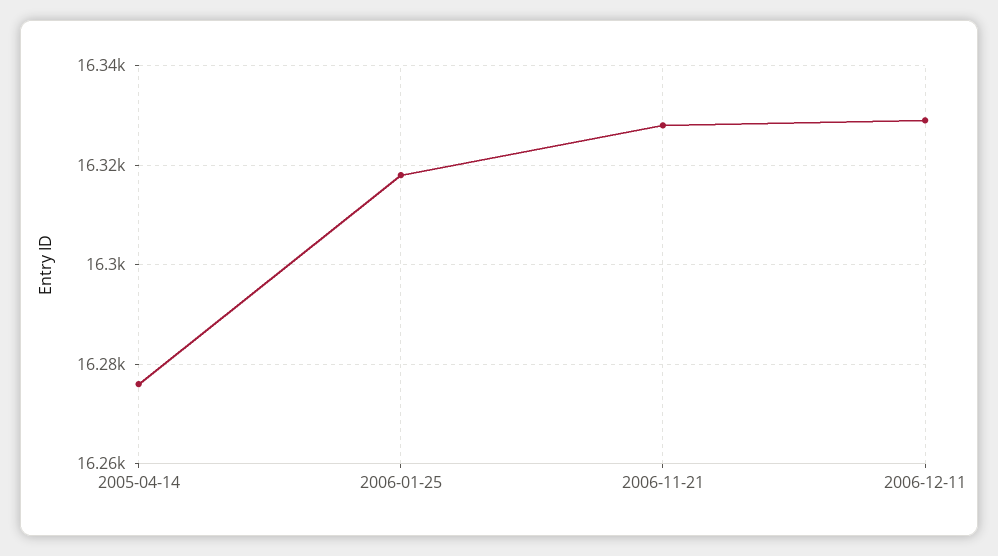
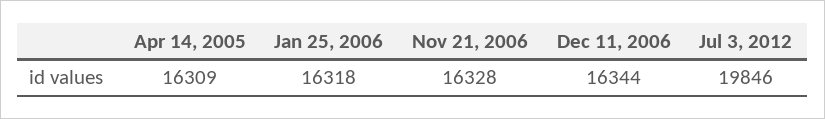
2005-04-14: 16275 -> 16309
2006-12-11: 16330 -> 16344
Jul 3, 2012: none -> 19846

